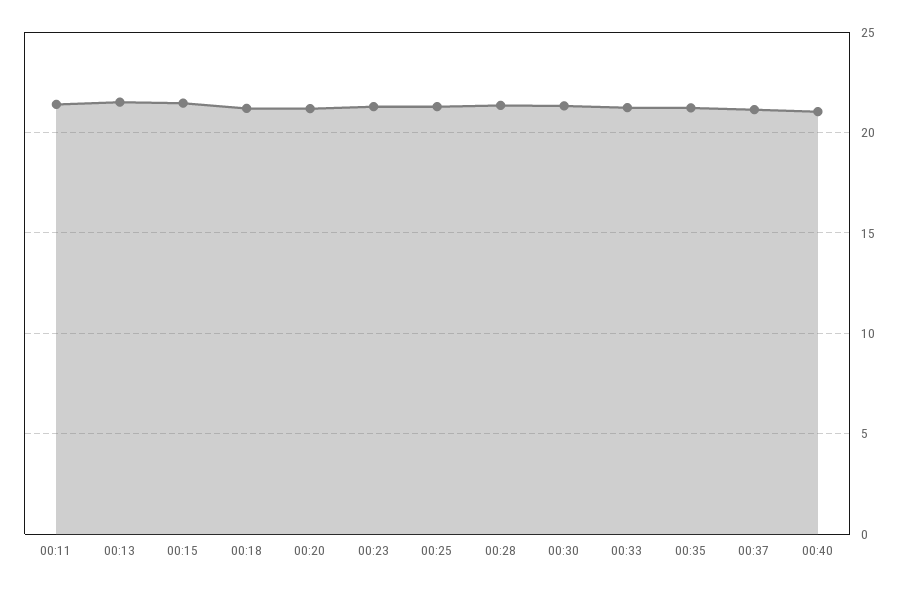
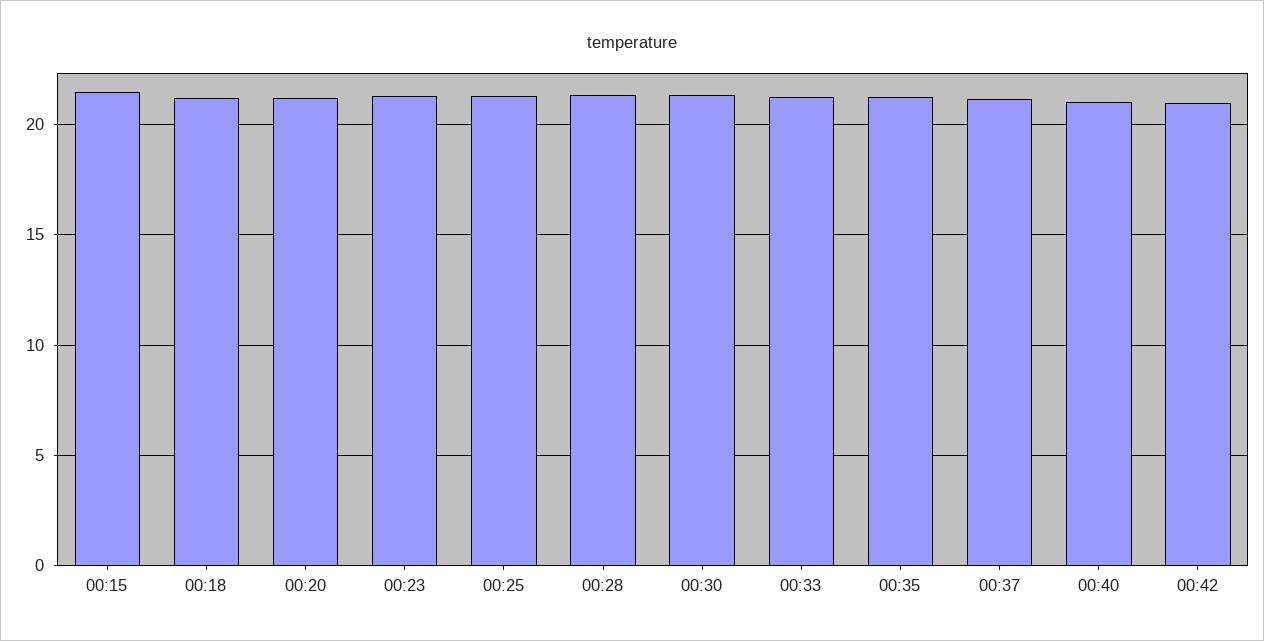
00:11: 21.5 -> none
00:13: 21.5 -> none
00:42: none -> 21

